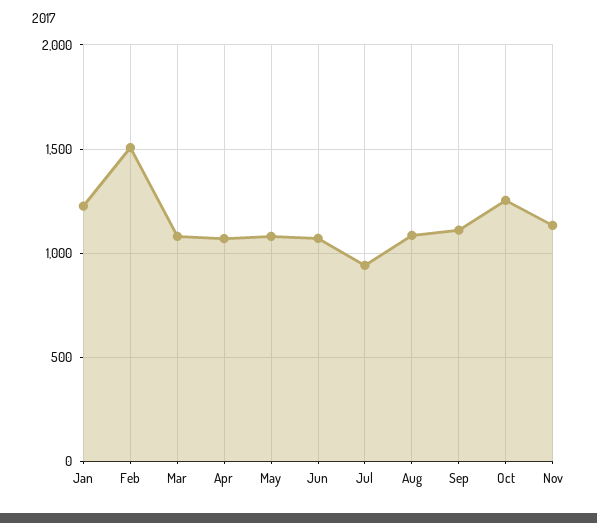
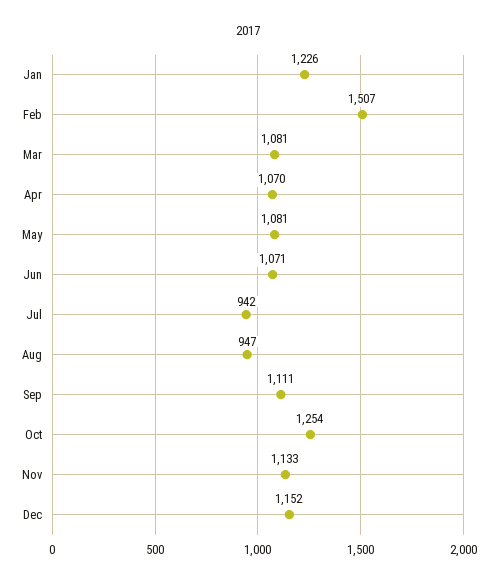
Aug: 1100 -> 947
Dec: none -> 1152

